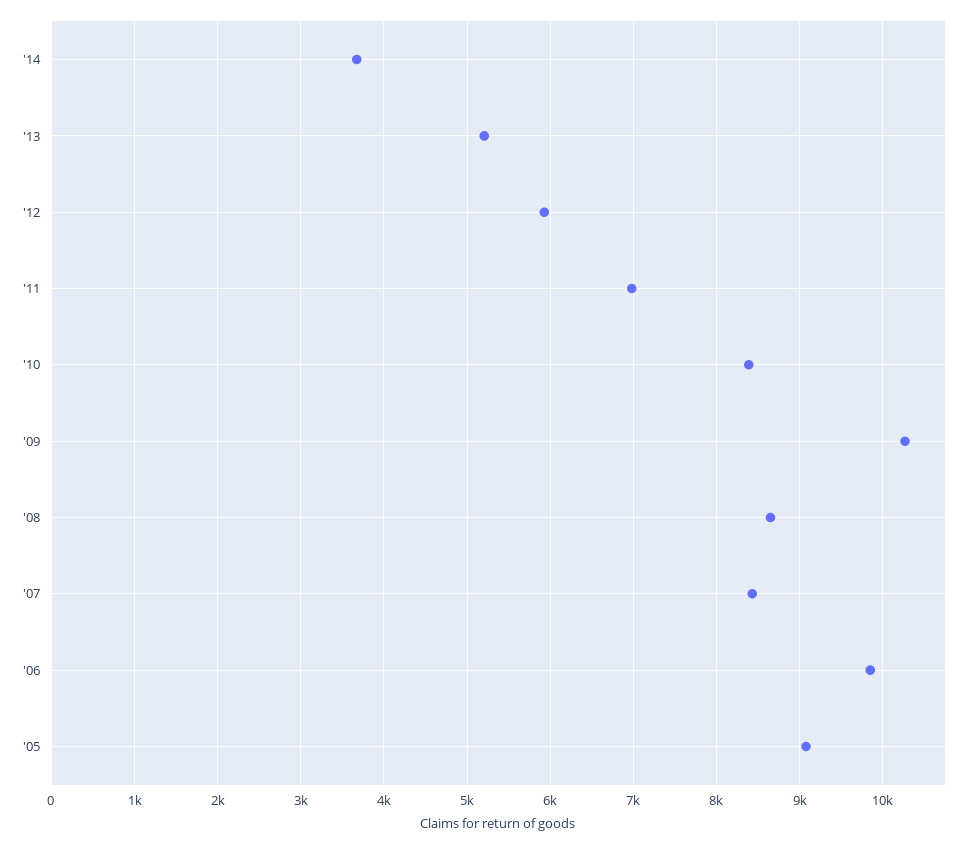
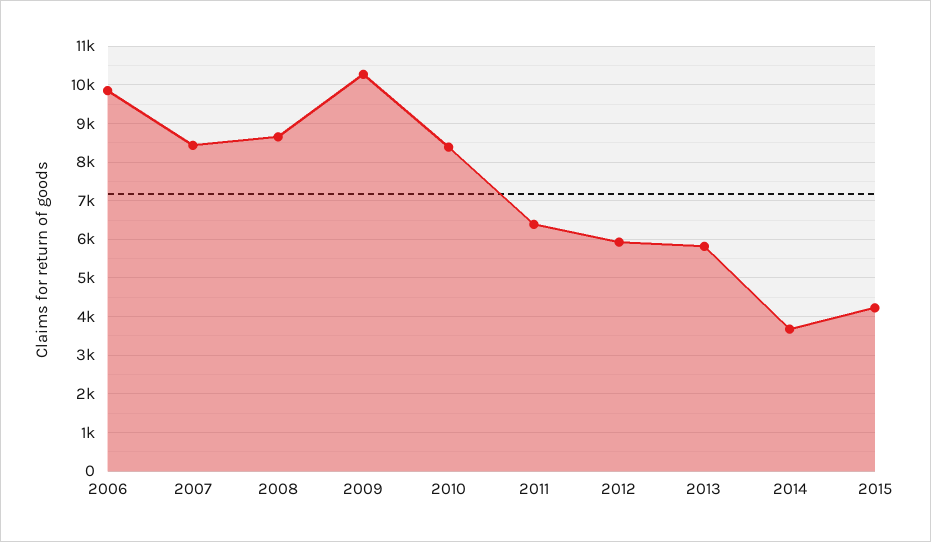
'13: 5200 -> 5800
'11: 7000 -> 6400
'05: 9100 -> none
2015: none -> 4200

